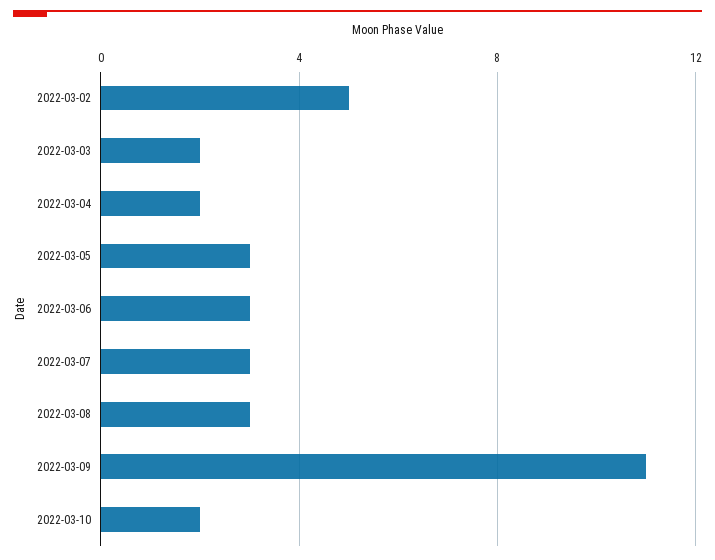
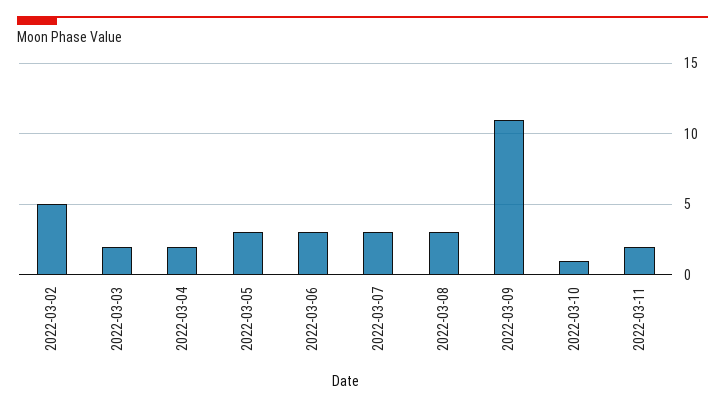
2022-03-10: 2 -> 1
2022-03-11: none -> 2

